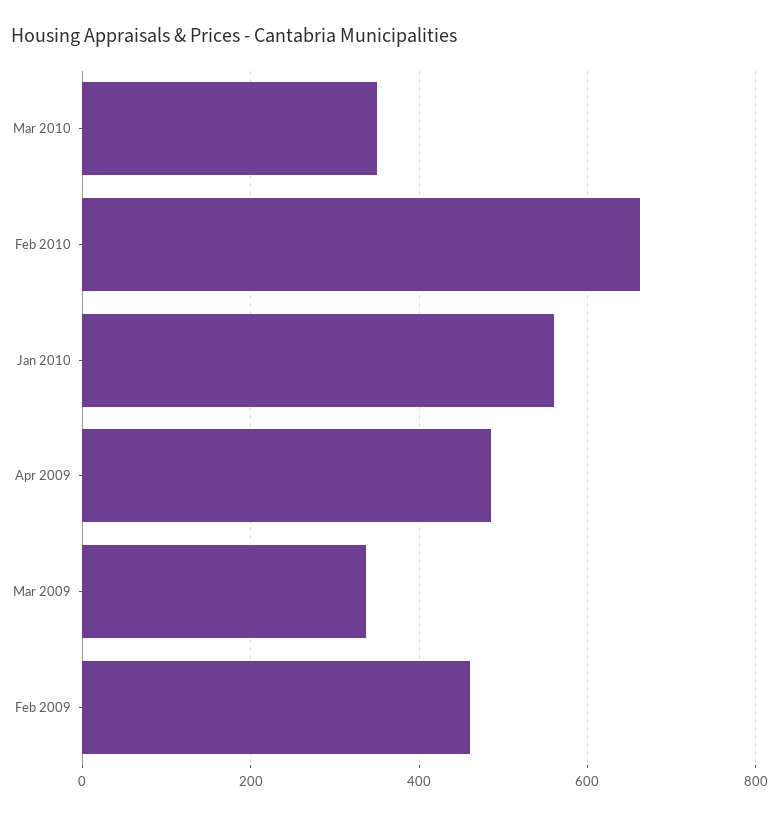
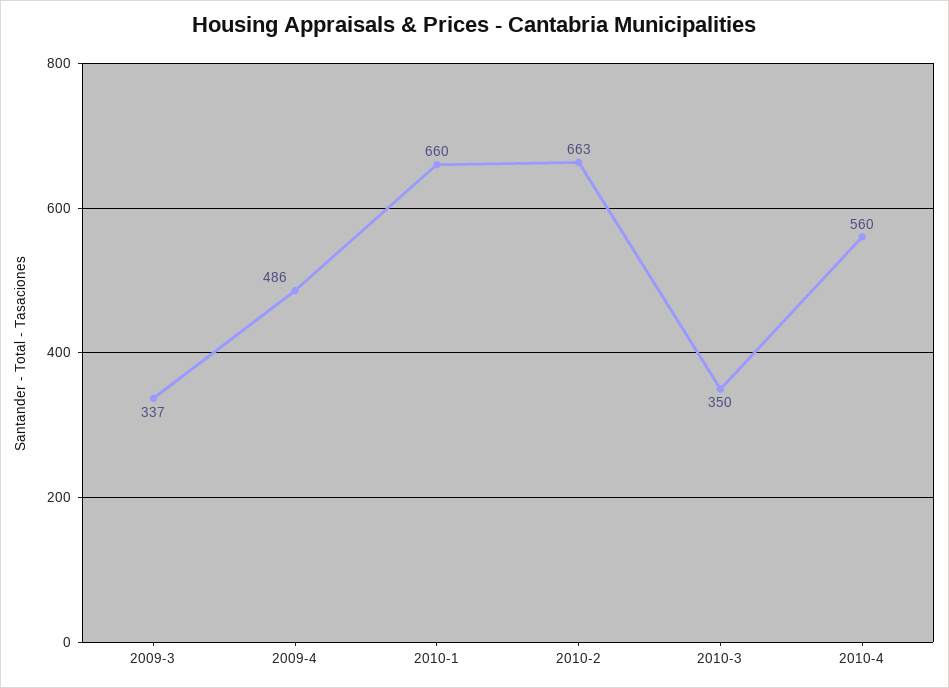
Jan 2010: 560 -> 660
Feb 2009: 460 -> none
2010-4: none -> 560

